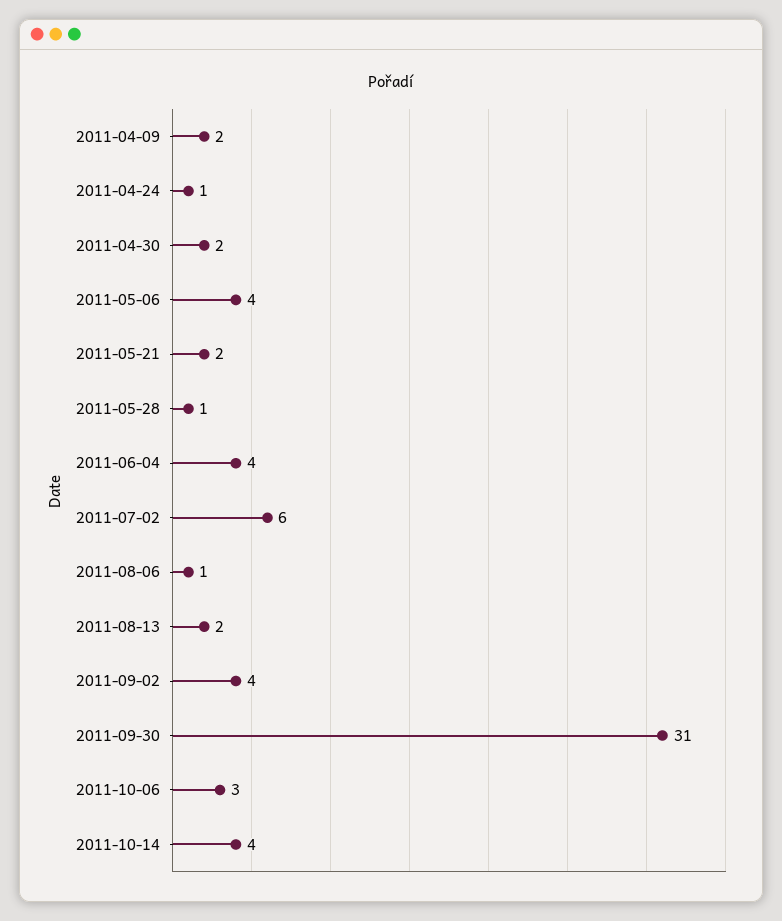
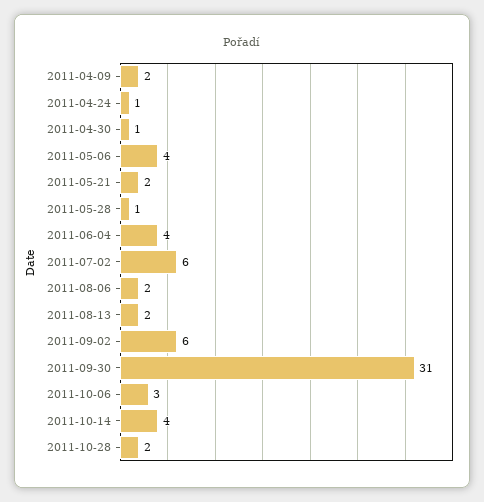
2011-04-30: 2 -> 1
2011-08-06: 1 -> 2
2011-09-02: 4 -> 6
2011-10-28: none -> 2

